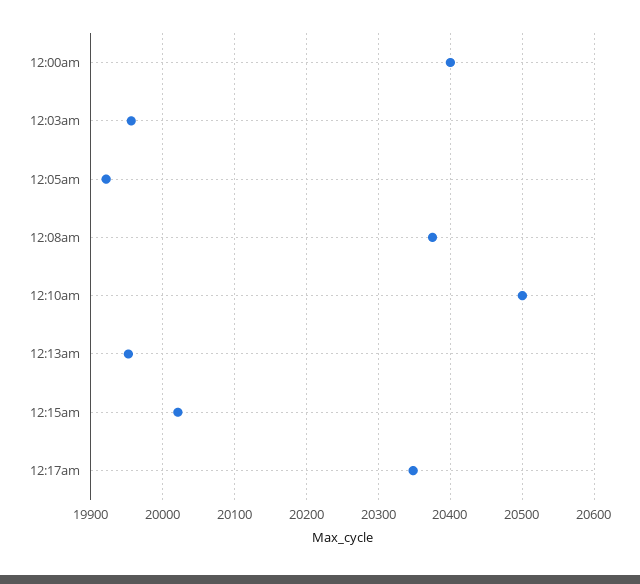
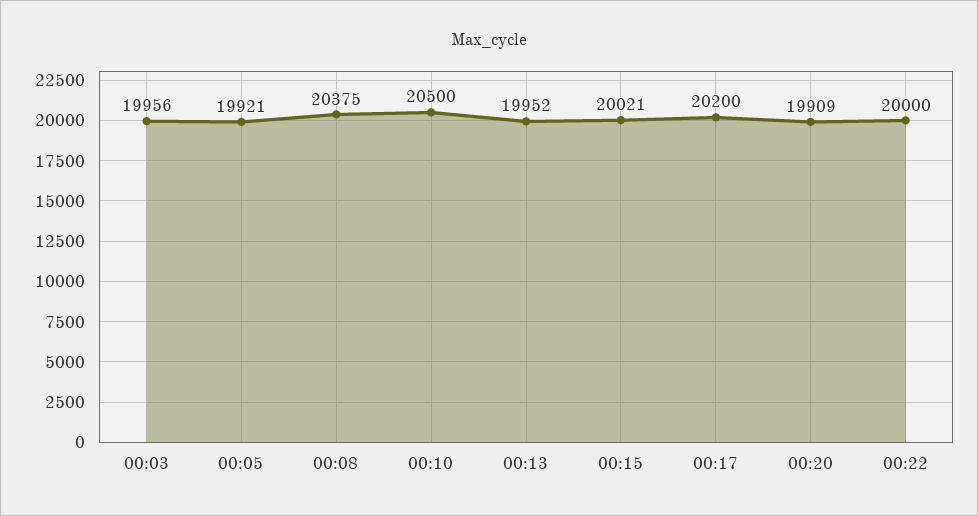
12:00am: 20400 -> none
12:17am: 20350 -> 20200
00:20: none -> 19909
00:22: none -> 20000

